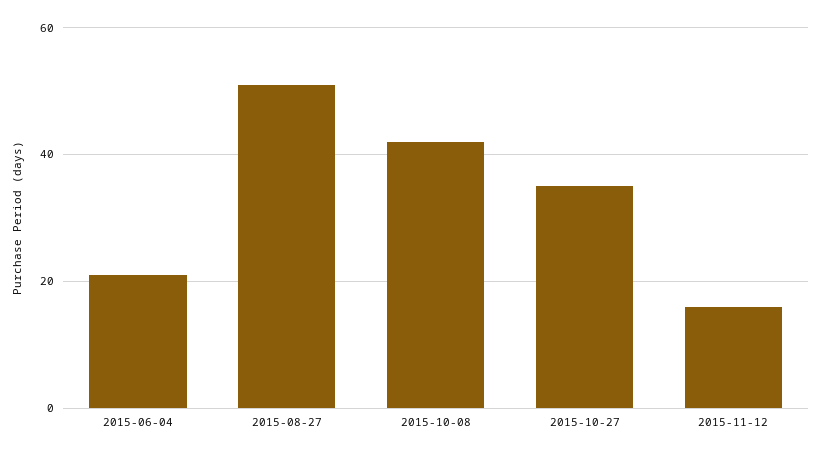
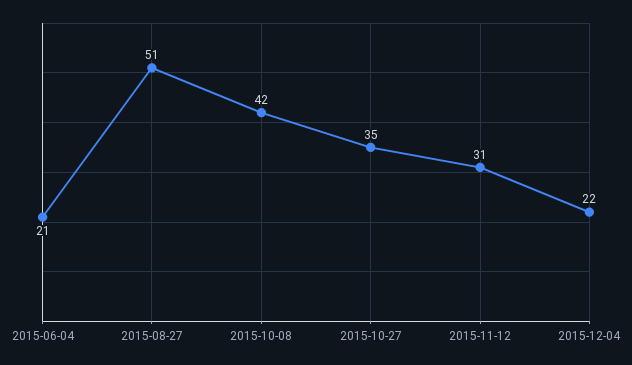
2015-11-12: 15 -> 31
2015-12-04: none -> 22

